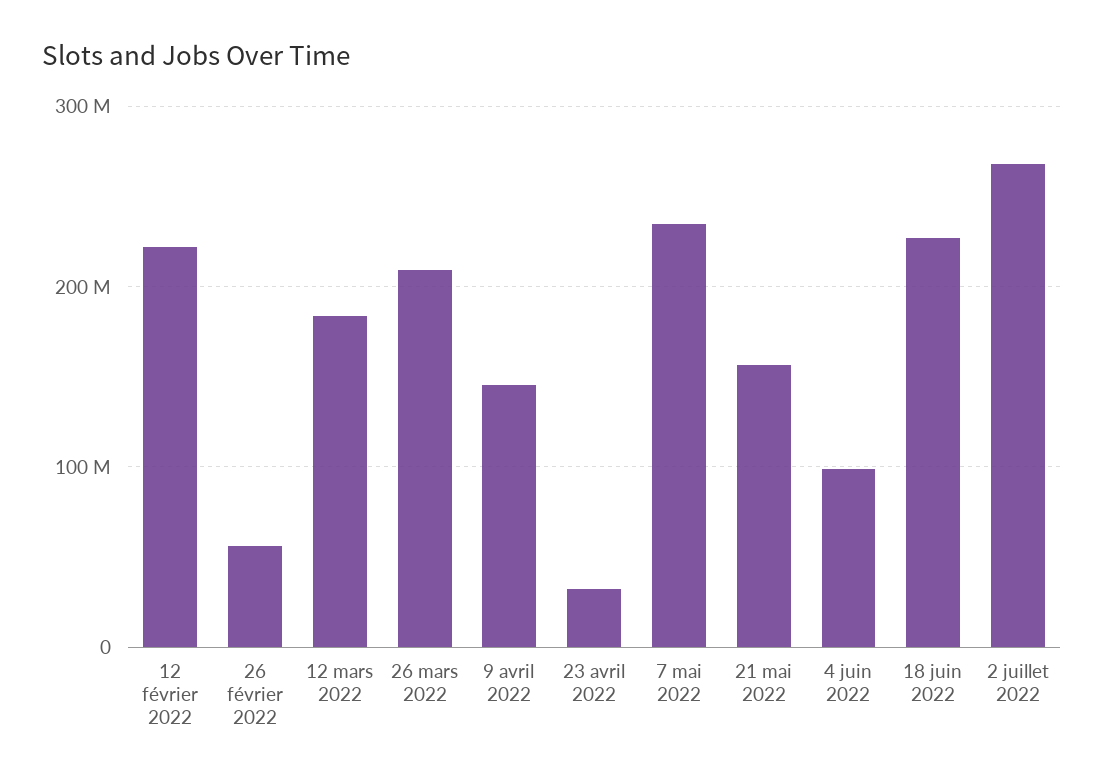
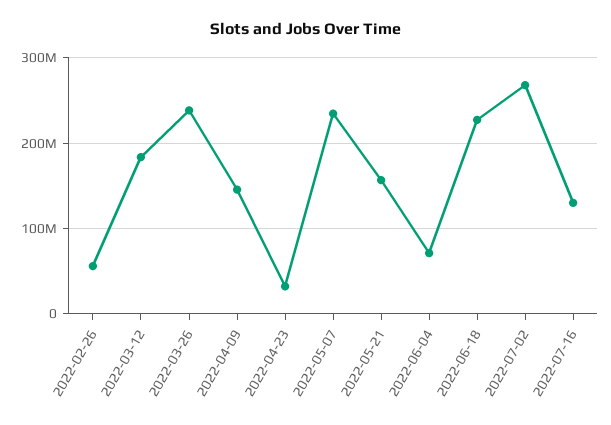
12 février 2022: 220000000 -> none
26 mars 2022: 210000000 -> 240000000
4 juin 2022: 100000000 -> 70000000
2022-07-16: none -> 130000000

